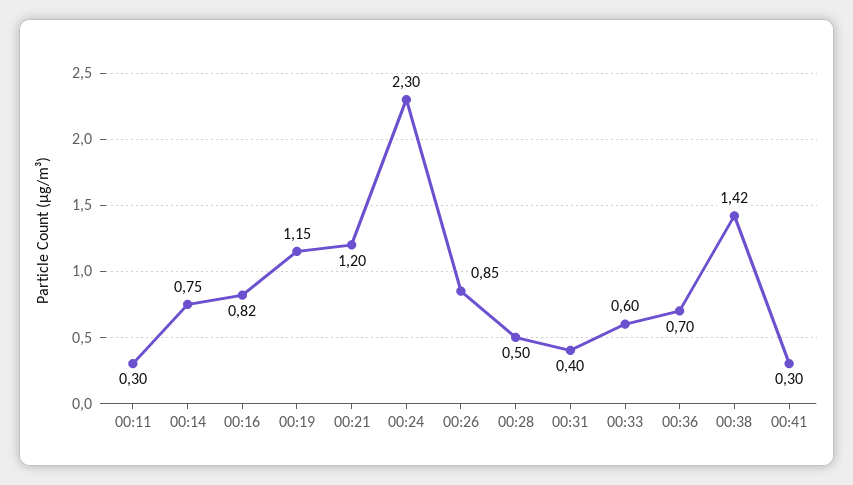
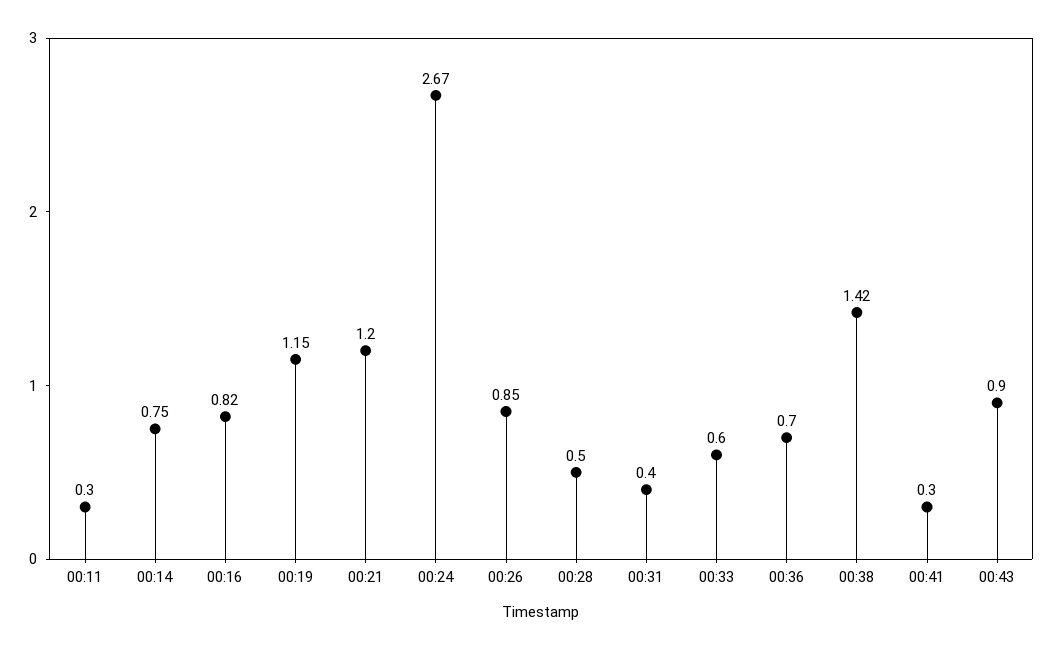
00:24: 2.3 -> 2.67
00:43: none -> 0.9

